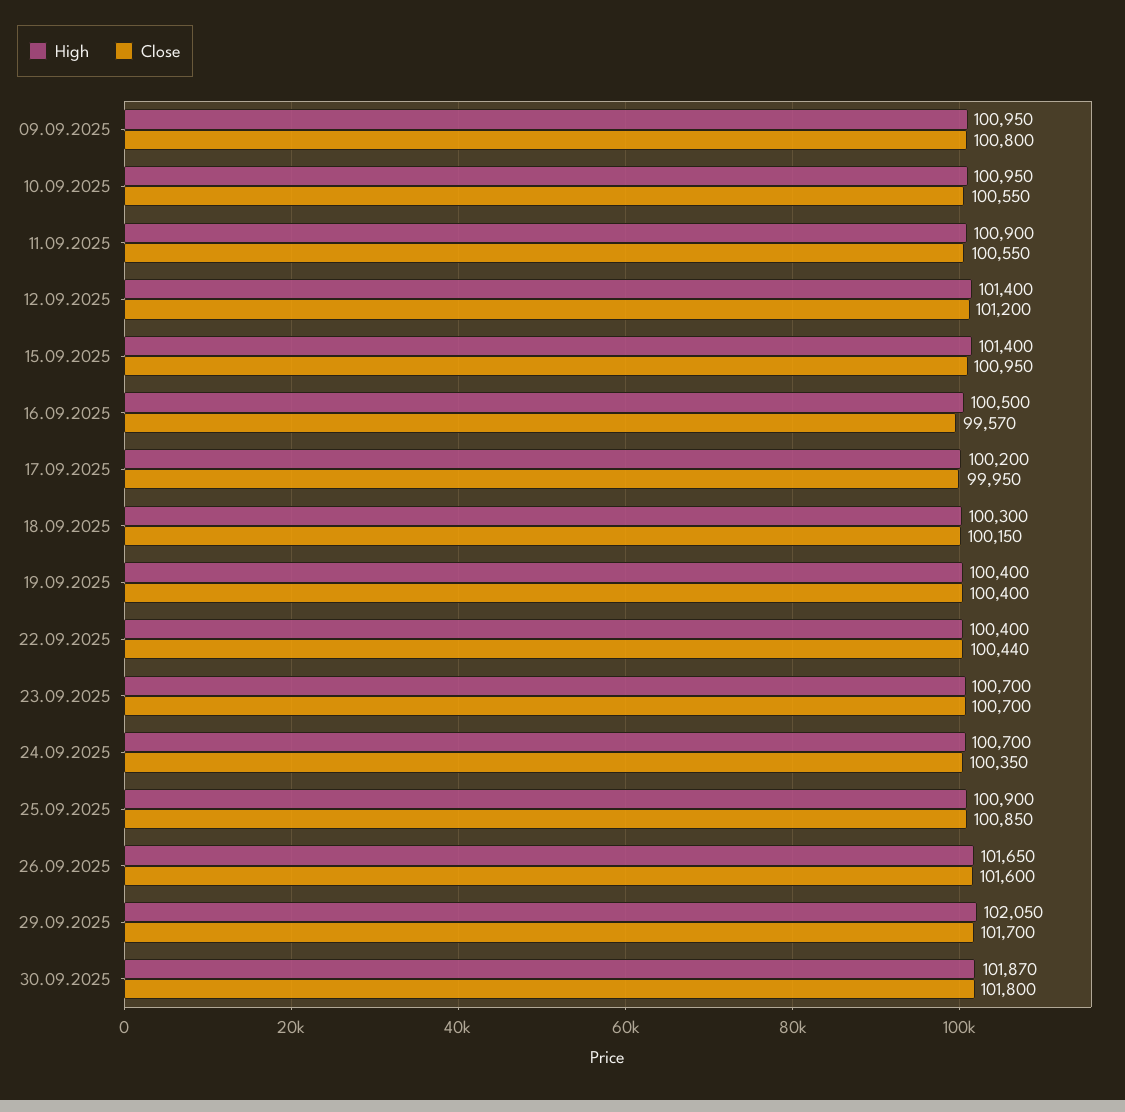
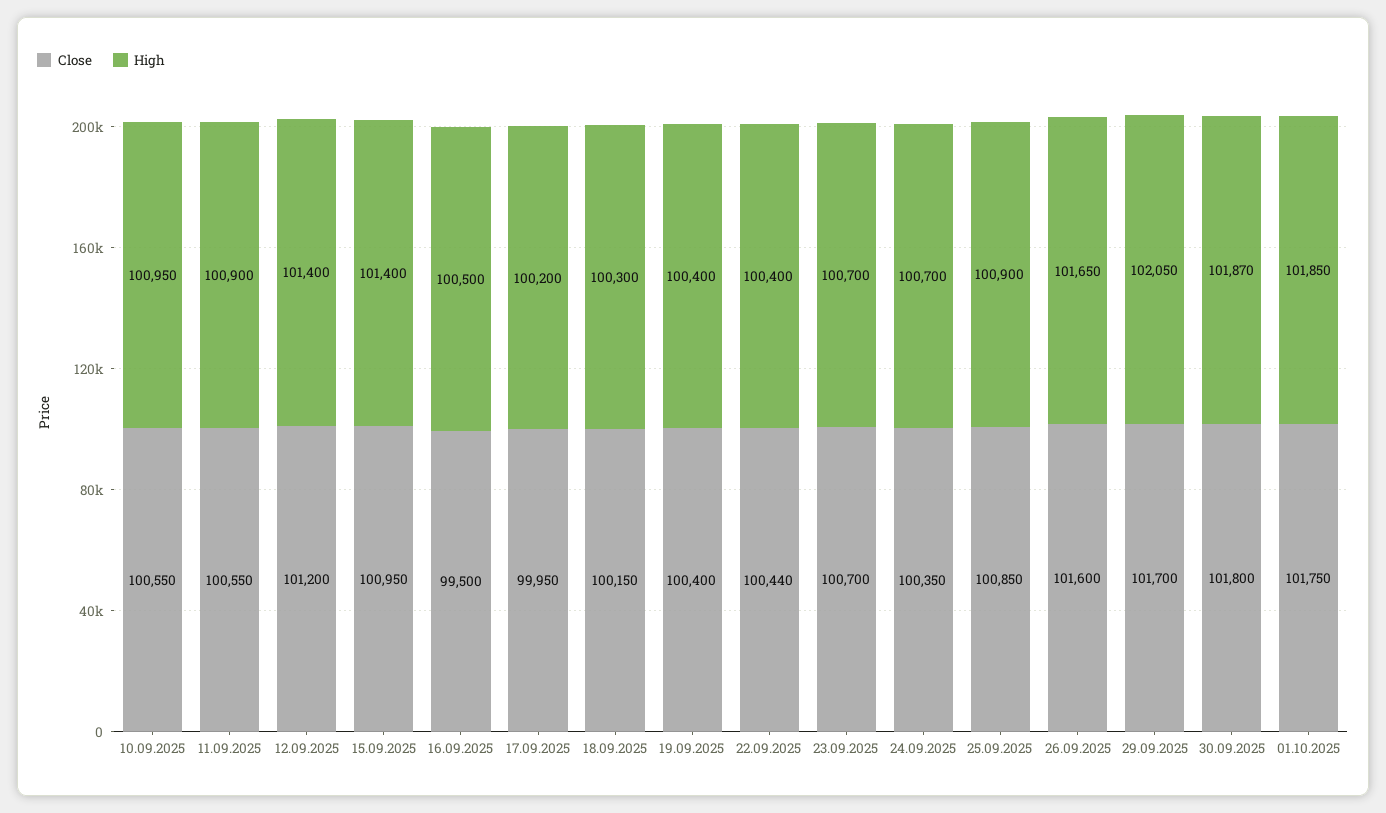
High, 09.09.2025: 100950 -> none
Close, 09.09.2025: 100800 -> none
Close, 16.09.2025: 99570 -> 99500
Close, 01.10.2025: none -> 101750
High, 01.10.2025: none -> 101850

